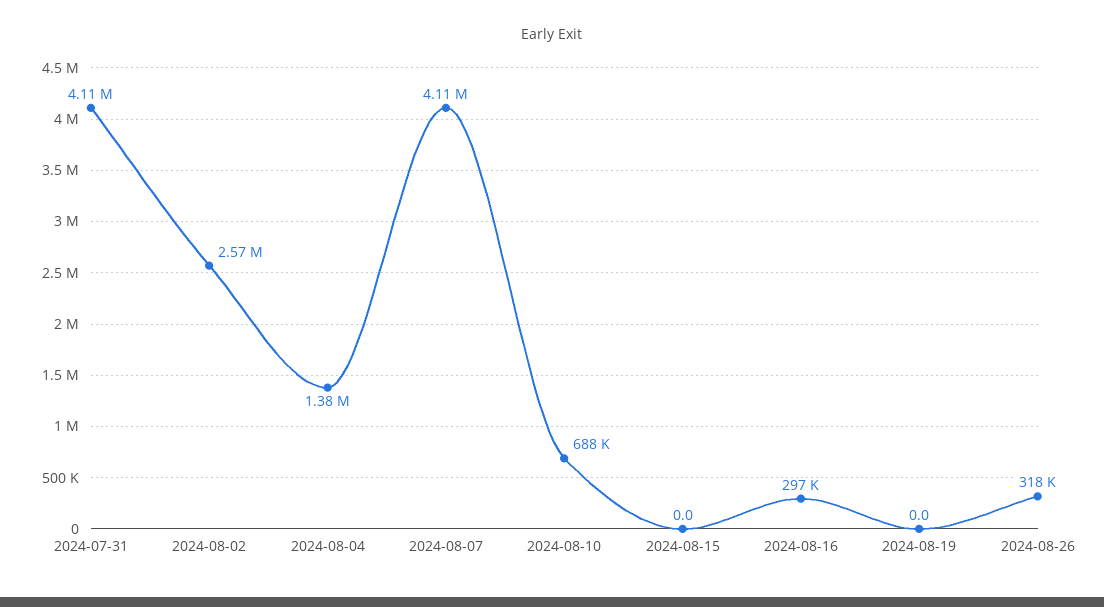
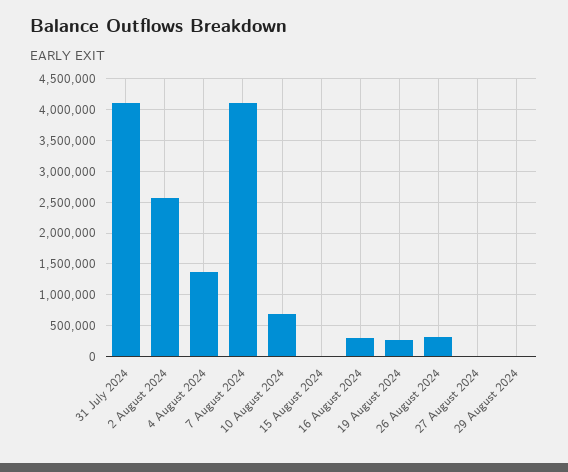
2024-08-19: 0 -> 300000
27 August 2024: none -> 0
29 August 2024: none -> 0

